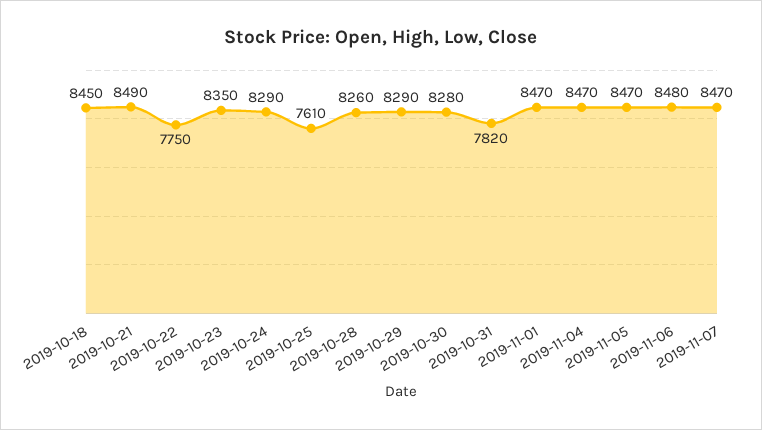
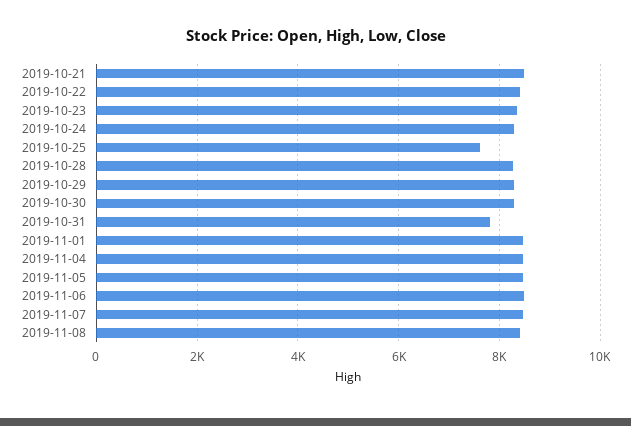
2019-10-18: 8450 -> none
2019-10-22: 7750 -> 8400
2019-11-08: none -> 8400

